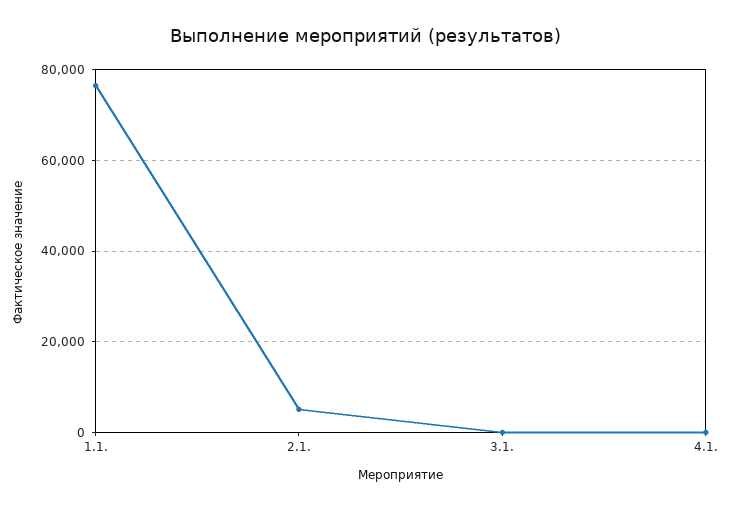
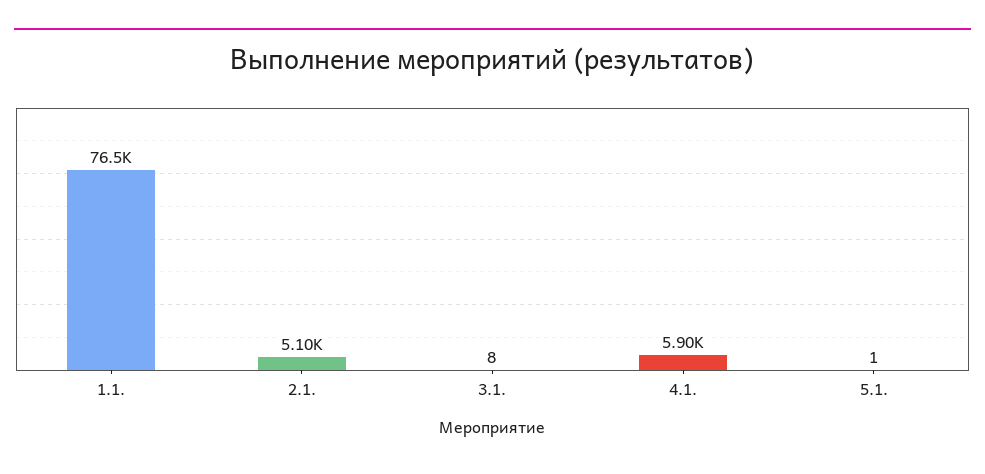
4.1.: 0 -> 5900
5.1.: none -> 1

